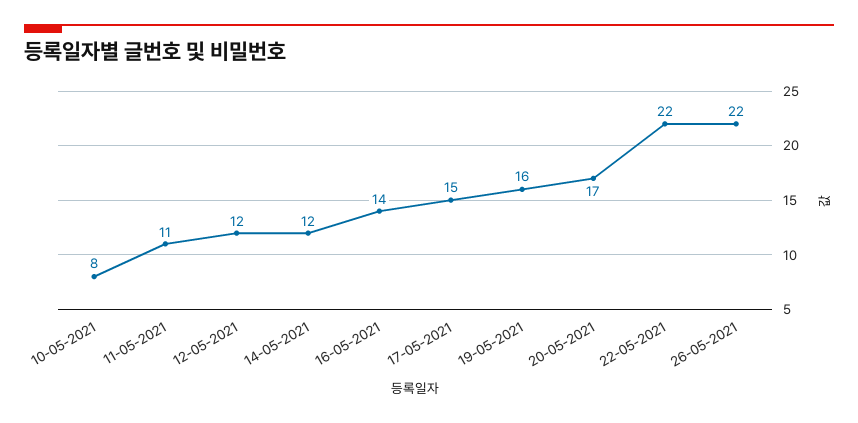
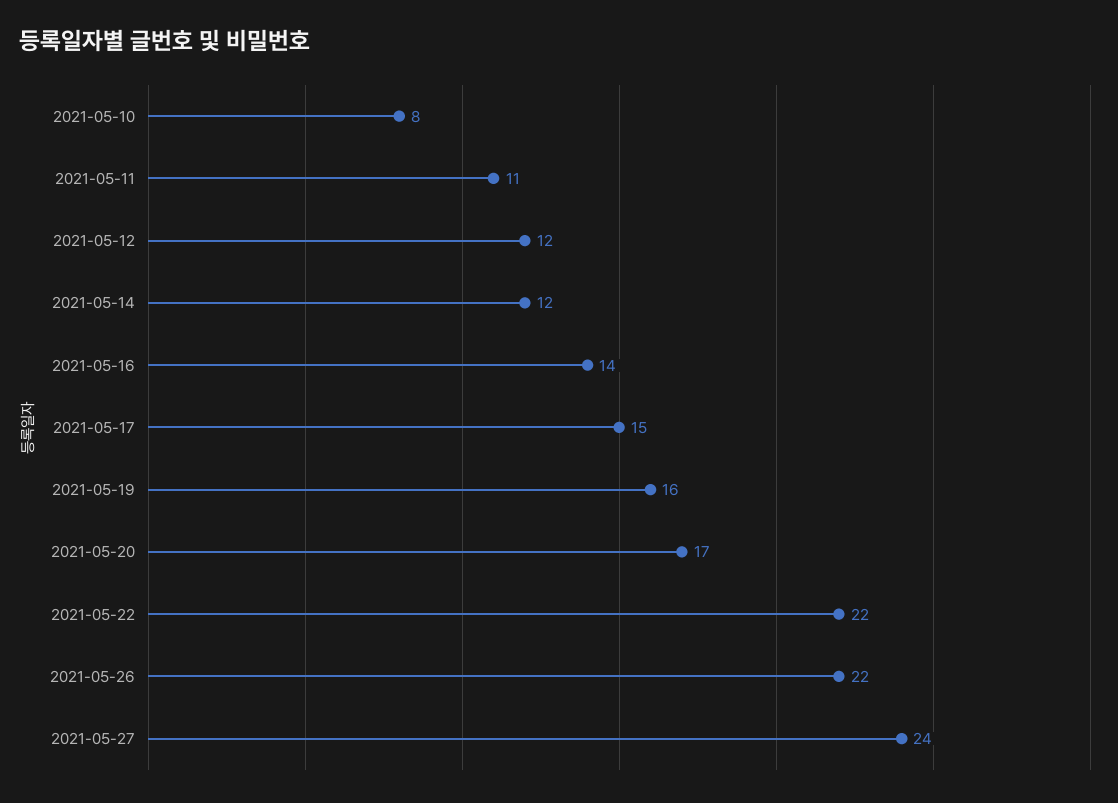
2021-05-27: none -> 24

